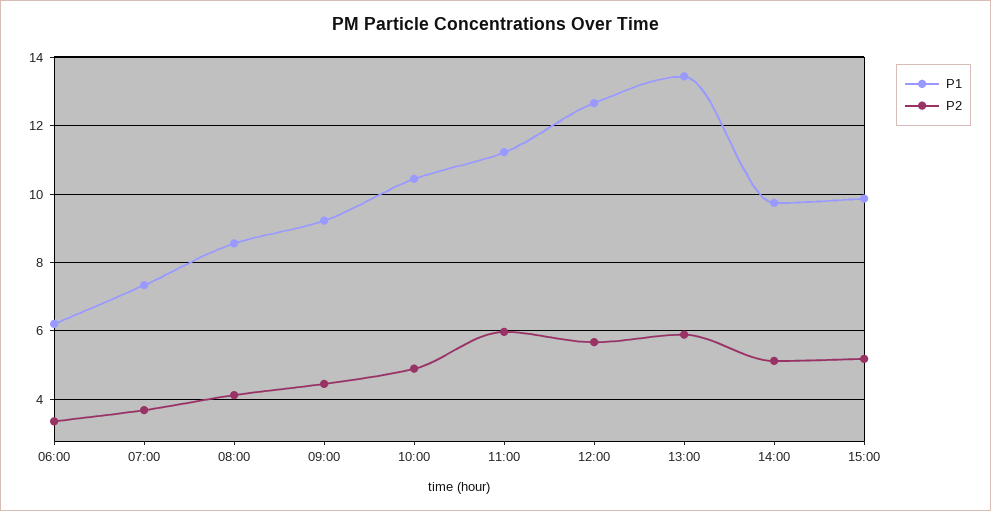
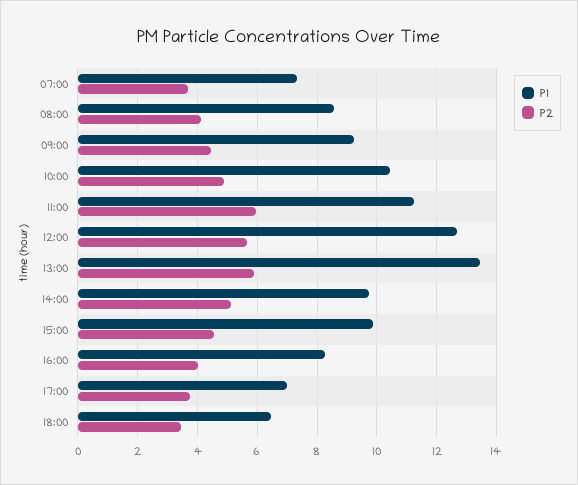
P1, 06:00: 6.2 -> none
P2, 06:00: 3.4 -> none
P2, 15:00: 5.2 -> 4.5
P1, 16:00: none -> 8.25
P2, 16:00: none -> 4
P1, 17:00: none -> 7
P2, 17:00: none -> 3.75
P1, 18:00: none -> 6.5
P2, 18:00: none -> 3.5

